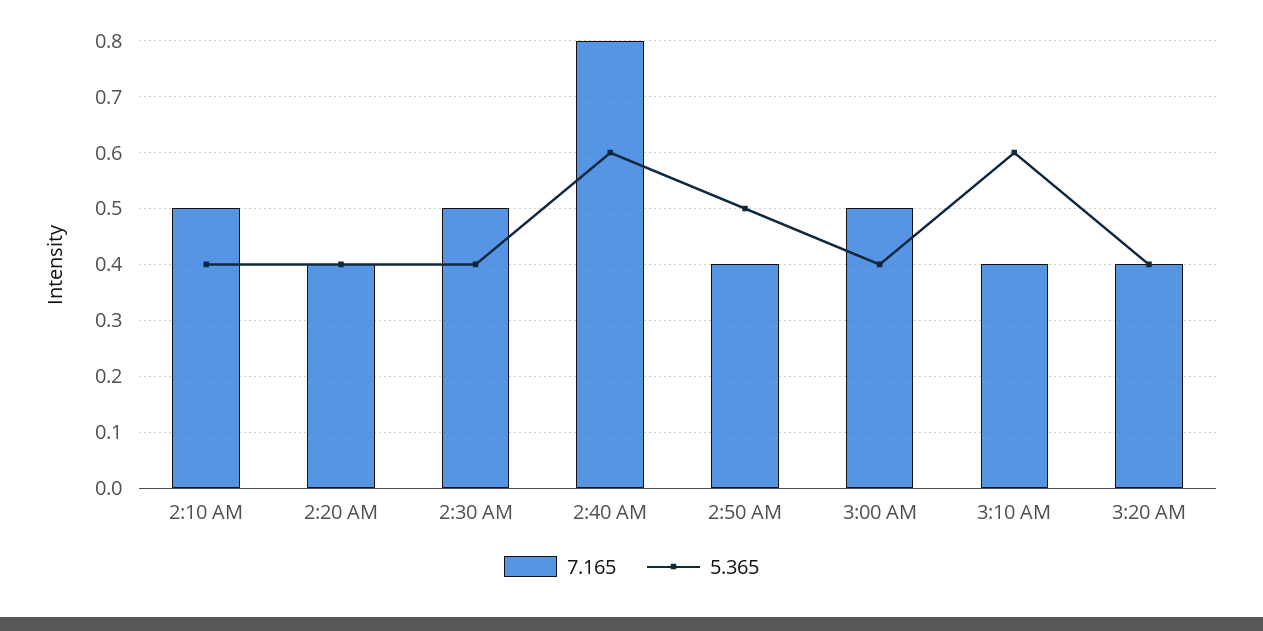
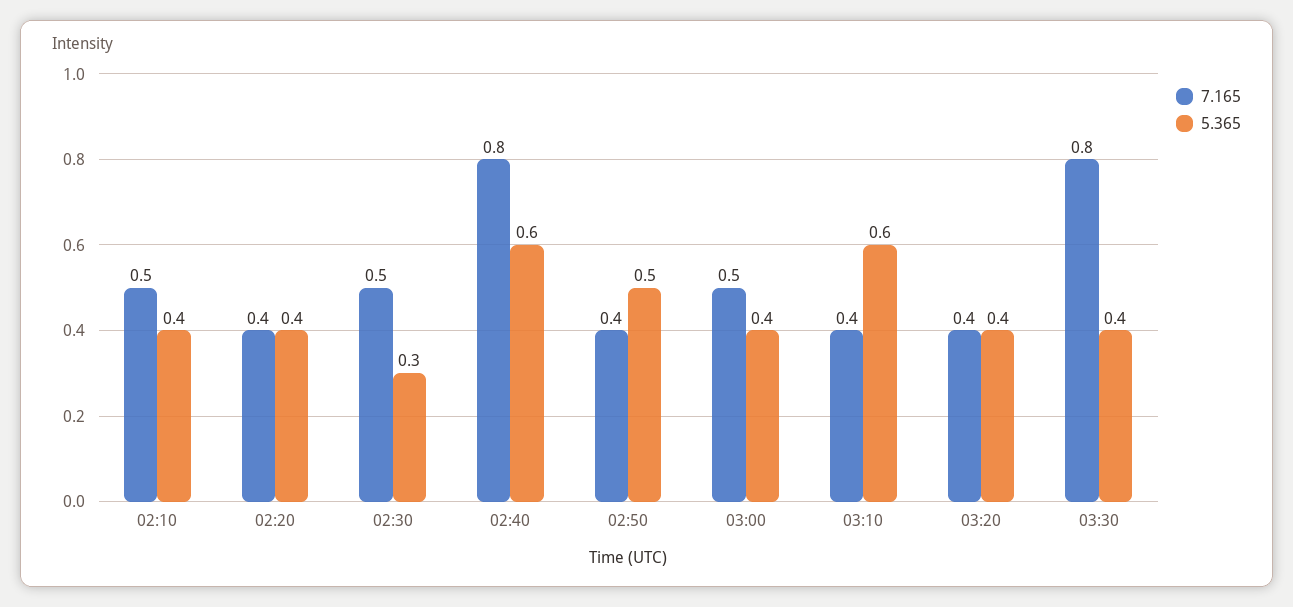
5.365, 2:30 AM: 0.4 -> 0.3
7.165, 03:30: none -> 0.8
5.365, 03:30: none -> 0.4

